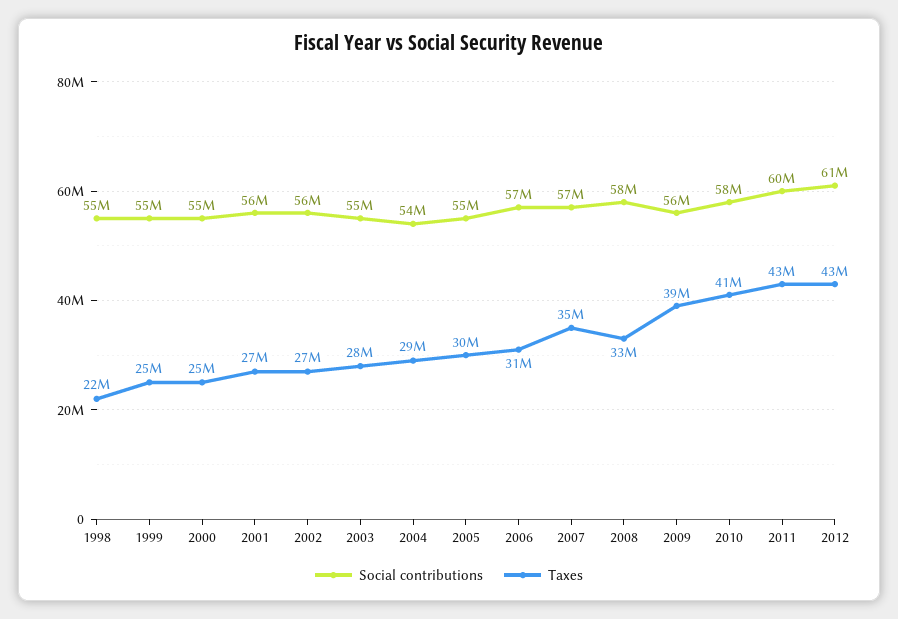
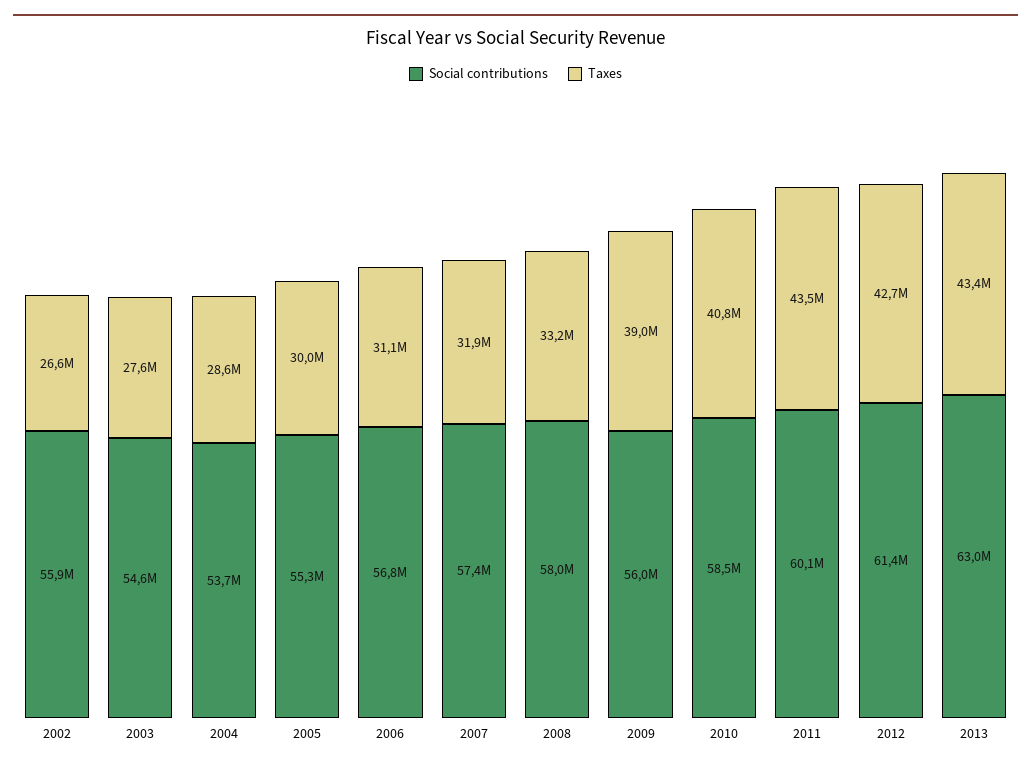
Social contributions, 1998: 55000000 -> none
Taxes, 1998: 22000000 -> none
Social contributions, 1999: 55000000 -> none
Taxes, 1999: 25000000 -> none
Social contributions, 2000: 55000000 -> none
Taxes, 2000: 25000000 -> none
Social contributions, 2001: 56000000 -> none
Taxes, 2001: 27000000 -> none
Taxes, 2007: 35000000 -> 31900000
Social contributions, 2013: none -> 63000000
Taxes, 2013: none -> 43400000

